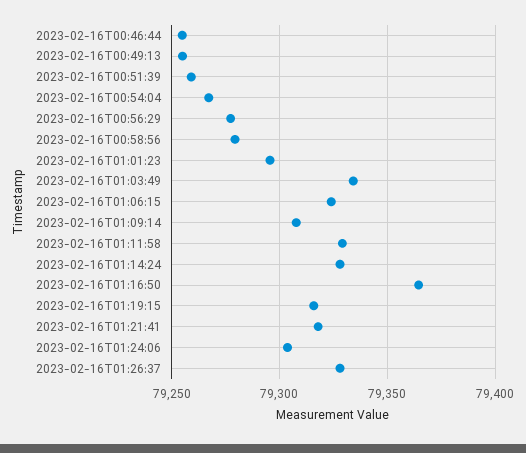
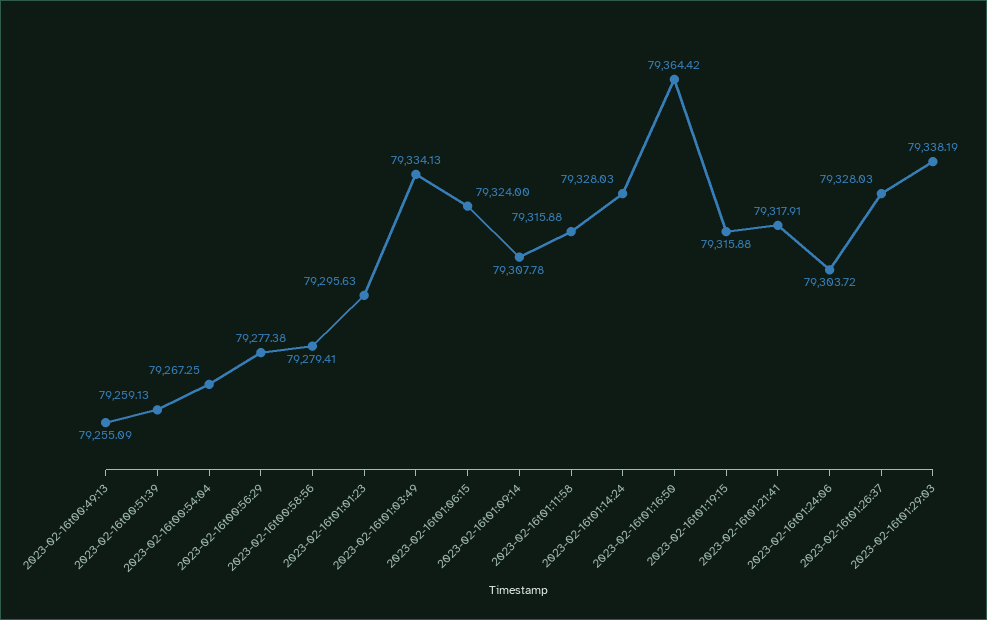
2023-02-16T00:46:44: 79255 -> none
2023-02-16T01:11:58: 79330 -> 79315.88
2023-02-16t01:29:03: none -> 79338.19

